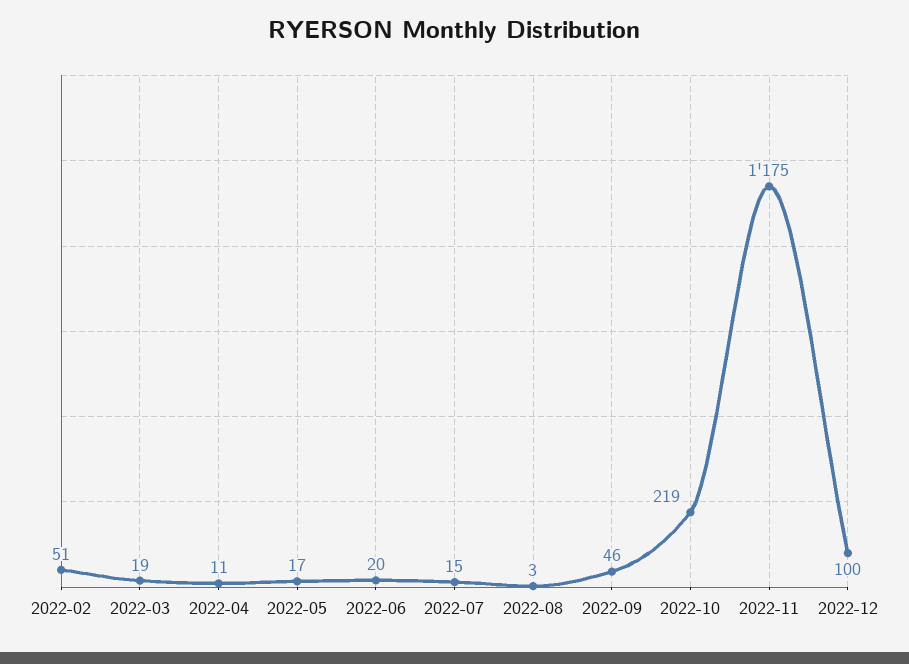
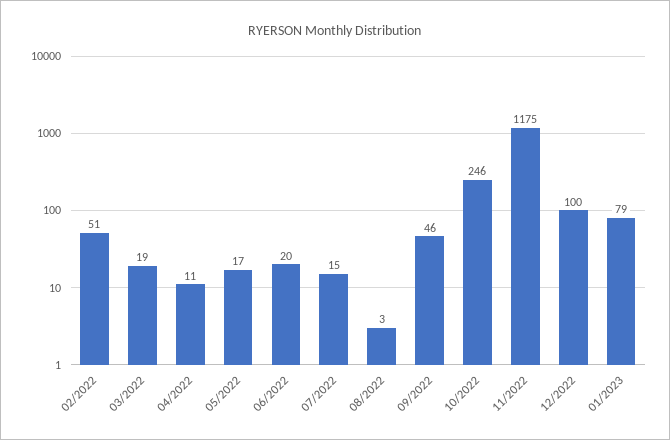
2022-10: 219 -> 246
01/2023: none -> 79

